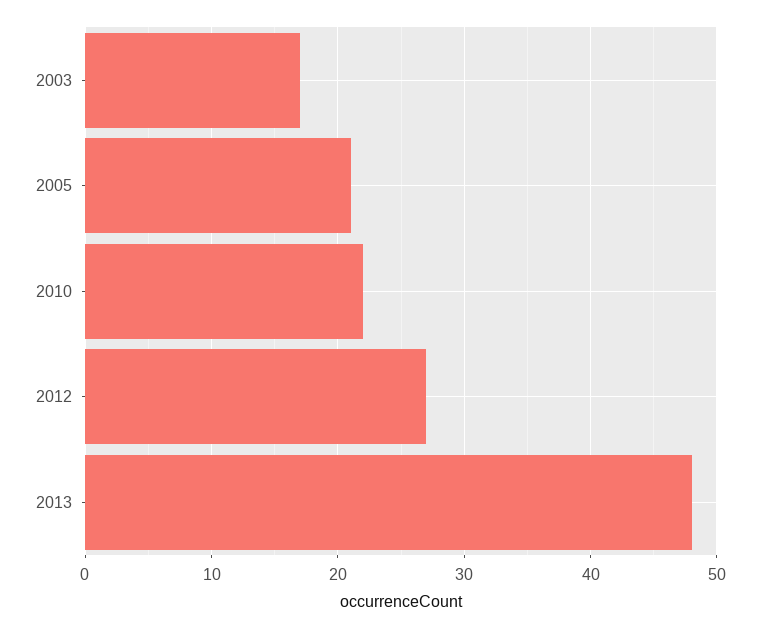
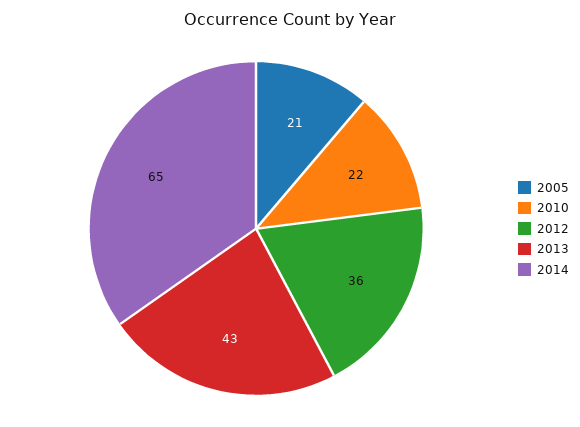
2003: 17 -> none
2012: 27 -> 36
2013: 48 -> 43
2014: none -> 65

